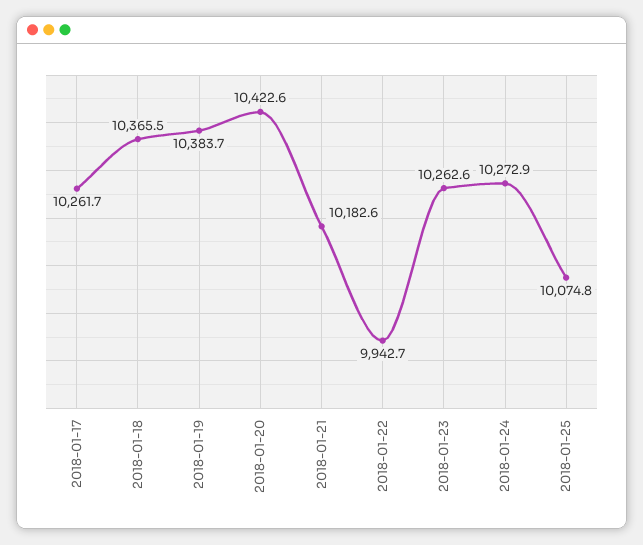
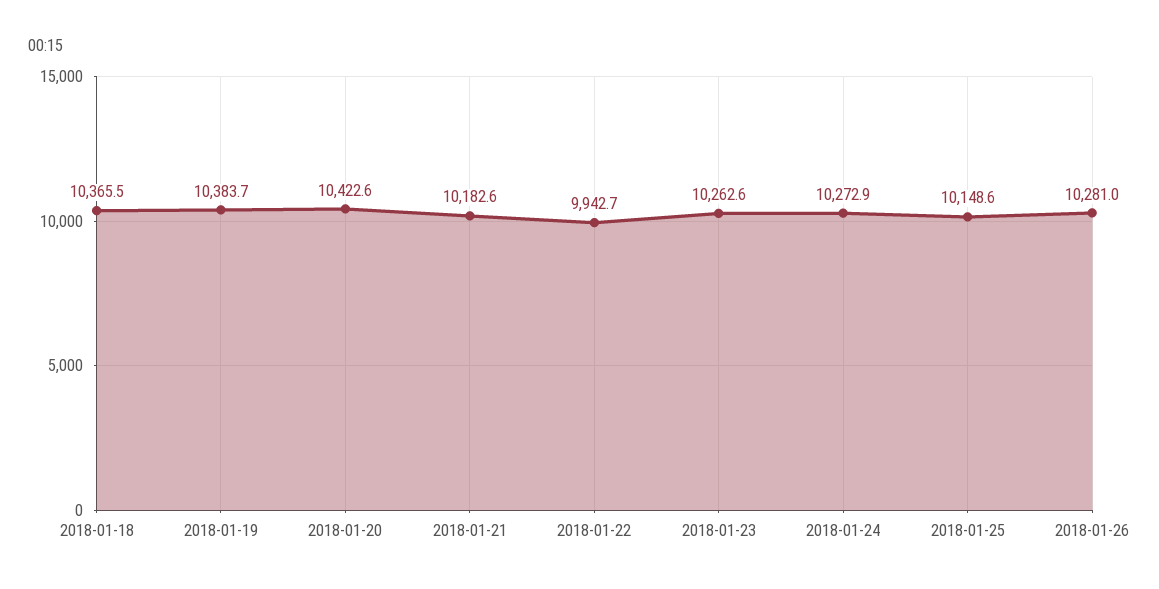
2018-01-17: 10261.7 -> none
2018-01-25: 10074.8 -> 10148.6
2018-01-26: none -> 10281

